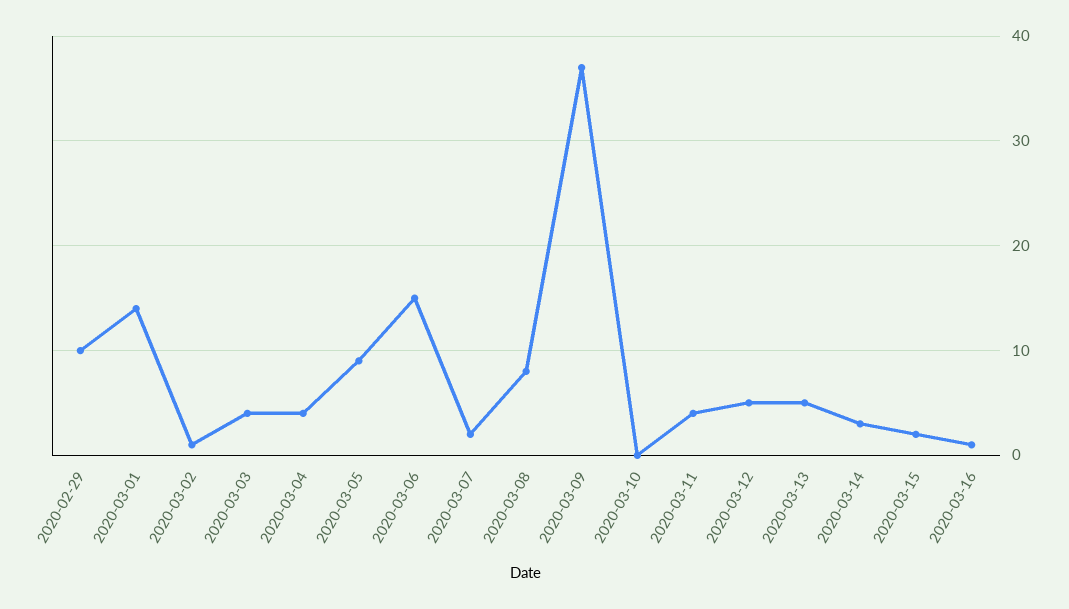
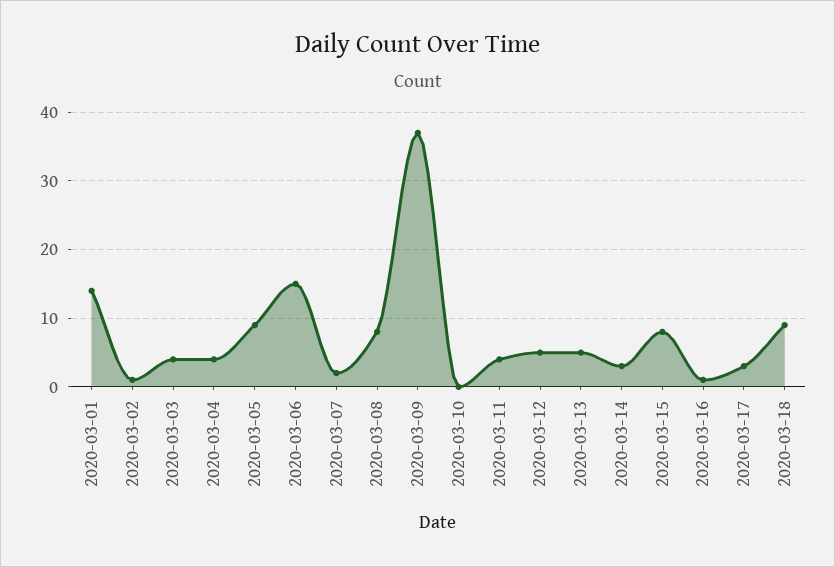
2020-02-29: 10 -> none
2020-03-15: 2 -> 8
2020-03-17: none -> 3
2020-03-18: none -> 9

